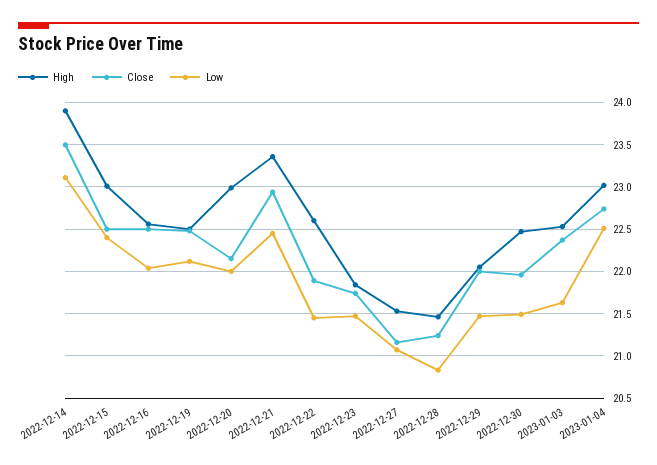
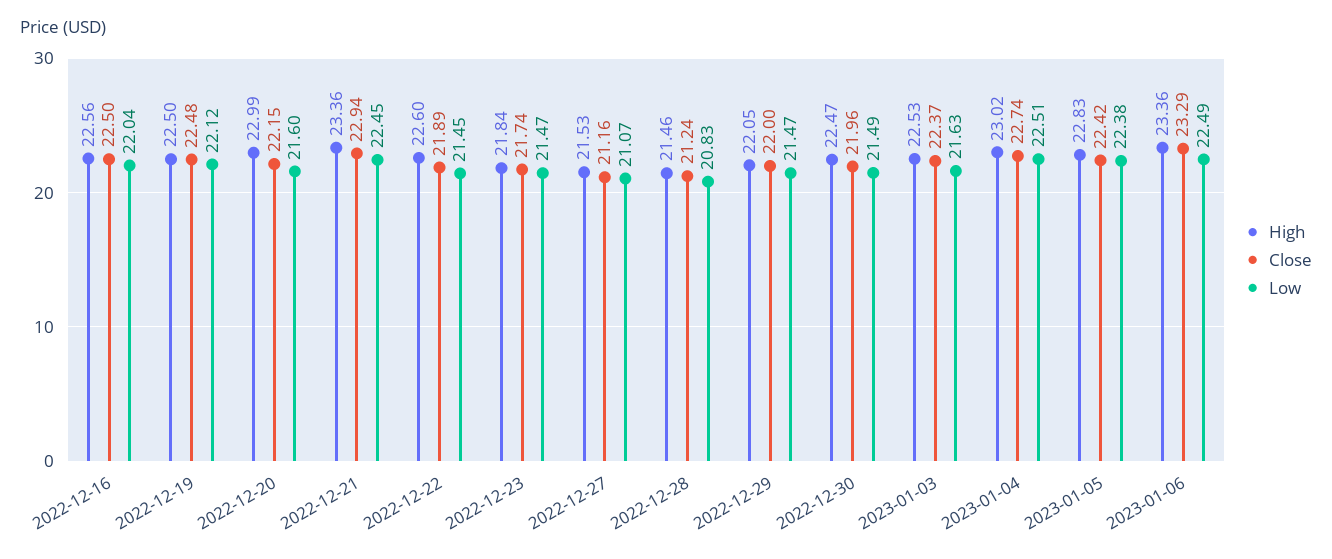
High, 2022-12-14: 23.9 -> none
Close, 2022-12-14: 23.5 -> none
Low, 2022-12-14: 23.1 -> none
High, 2022-12-15: 23 -> none
Close, 2022-12-15: 22.5 -> none
Low, 2022-12-15: 22.4 -> none
Low, 2022-12-20: 22 -> 21.6
High, 2023-01-05: none -> 22.83
Close, 2023-01-05: none -> 22.42
Low, 2023-01-05: none -> 22.38
High, 2023-01-06: none -> 23.36
Close, 2023-01-06: none -> 23.29
Low, 2023-01-06: none -> 22.49

